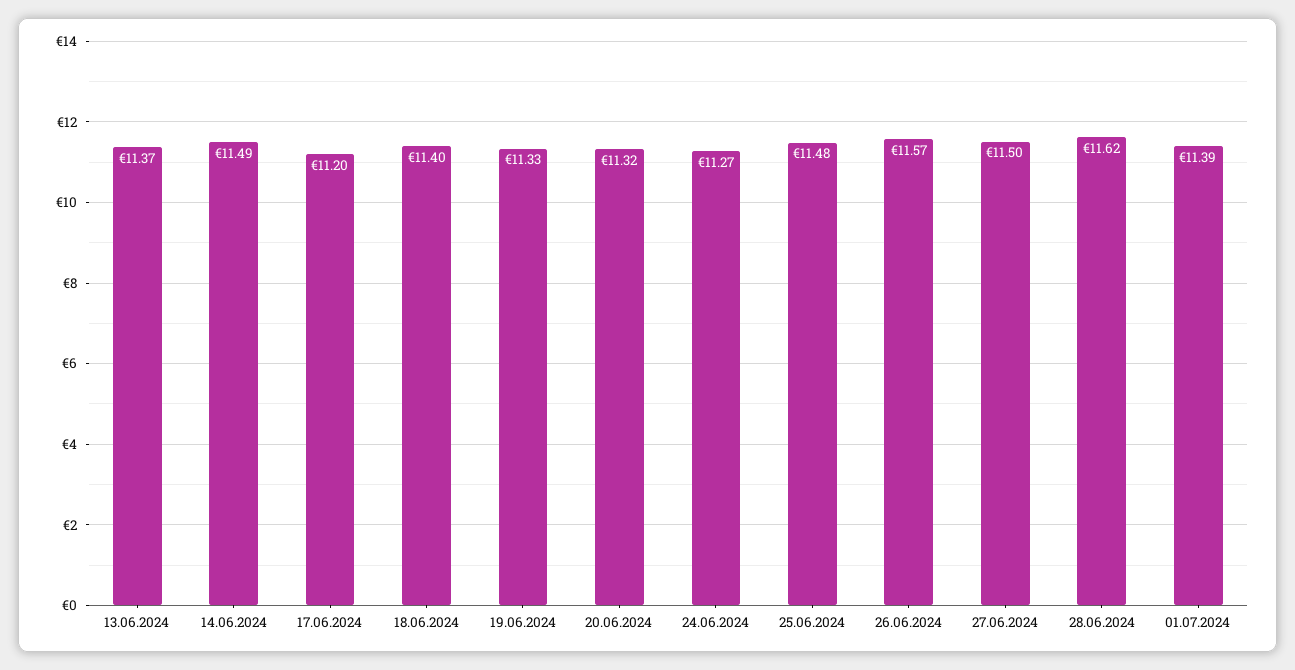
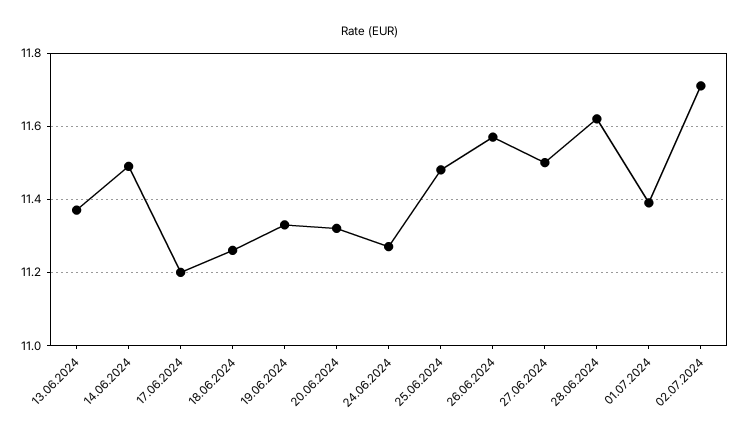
18.06.2024: 11.4 -> 11.25
02.07.2024: none -> 11.7

